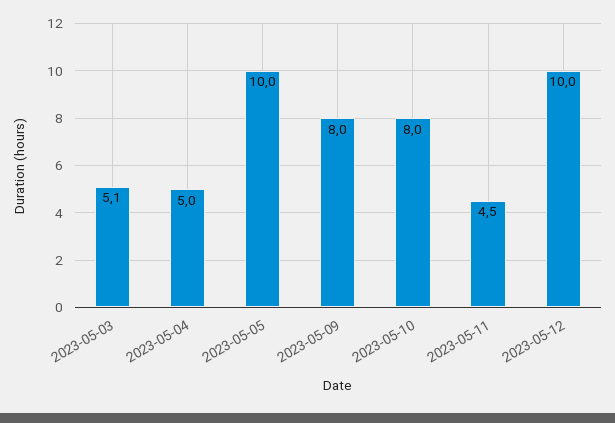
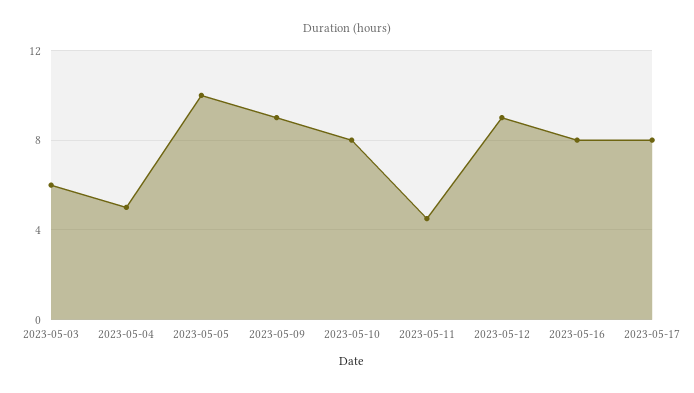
2023-05-03: 5.1 -> 6
2023-05-09: 8 -> 9
2023-05-12: 10 -> 9
2023-05-16: none -> 8
2023-05-17: none -> 8

